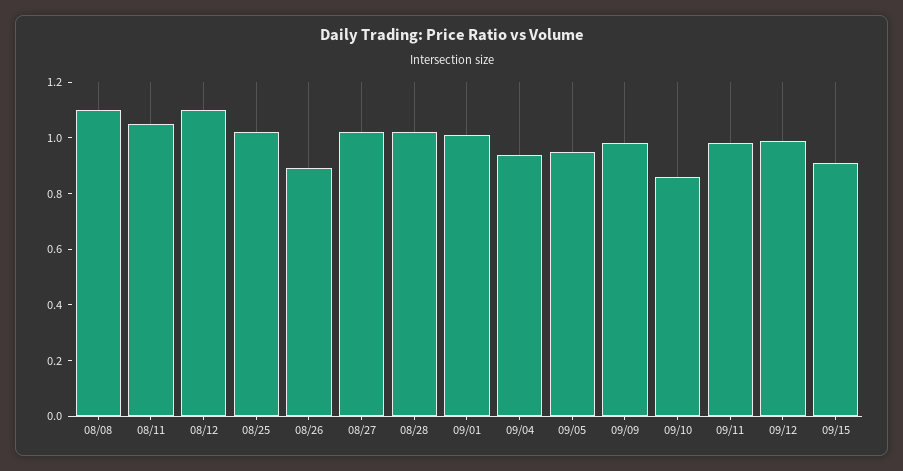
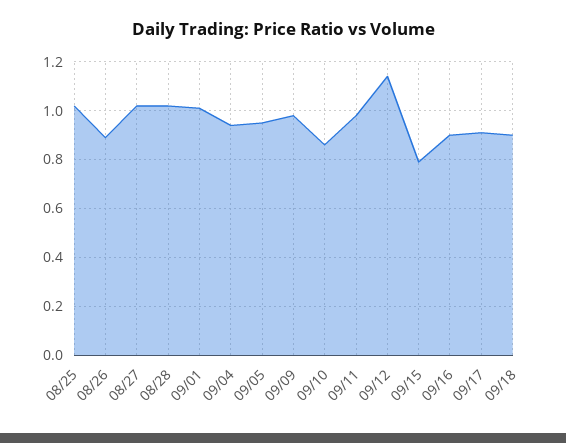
08/08: 1.1 -> none
08/11: 1.05 -> none
08/12: 1.1 -> none
09/12: 1 -> 1.15
09/15: 0.9 -> 0.8
09/16: none -> 0.9
09/17: none -> 0.9
09/18: none -> 0.9

